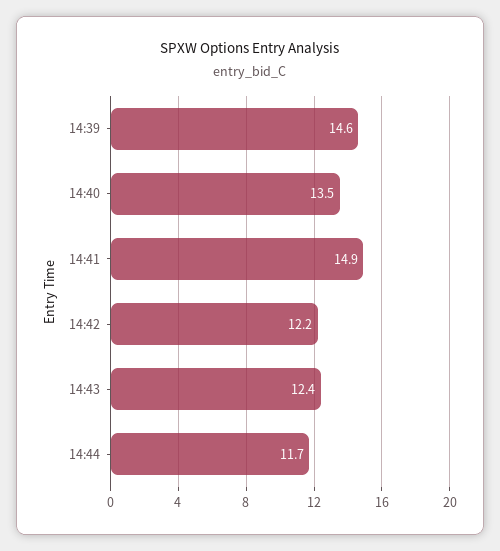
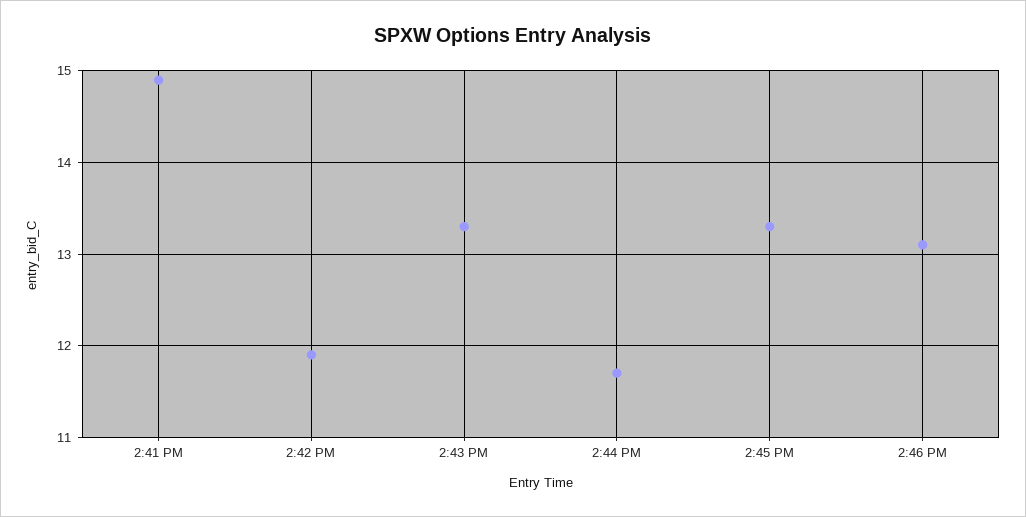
14:39: 14.6 -> none
14:40: 13.5 -> none
14:42: 12.2 -> 11.9
14:43: 12.4 -> 13.3
2:45 PM: none -> 13.3
2:46 PM: none -> 13.1

